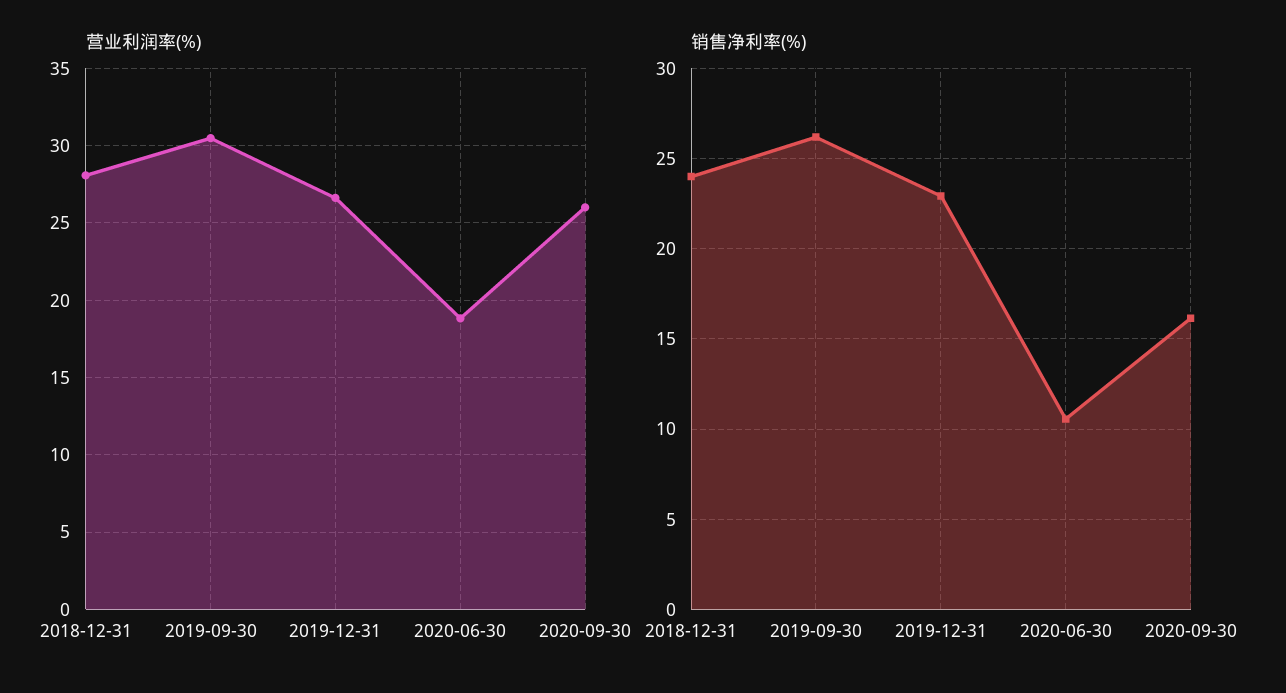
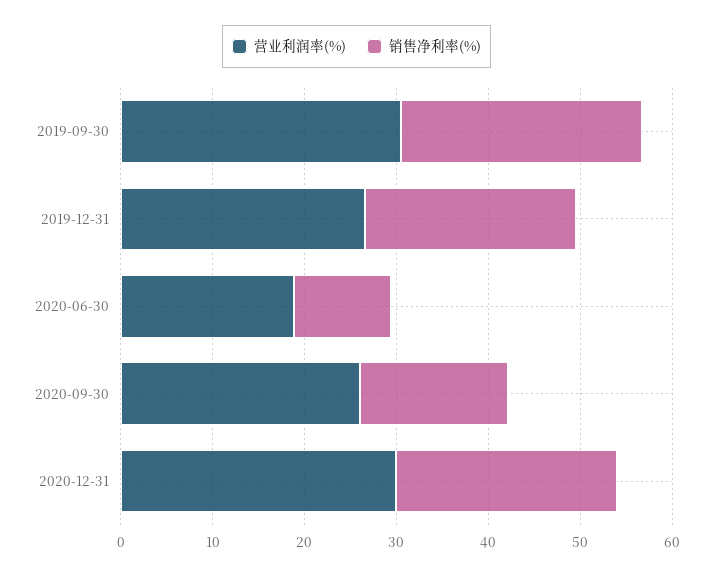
营业利润率(%), 2018-12-31: 28 -> none
销售净利率(%), 2018-12-31: 24 -> none
营业利润率(%), 2020-12-31: none -> 30
销售净利率(%), 2020-12-31: none -> 24

